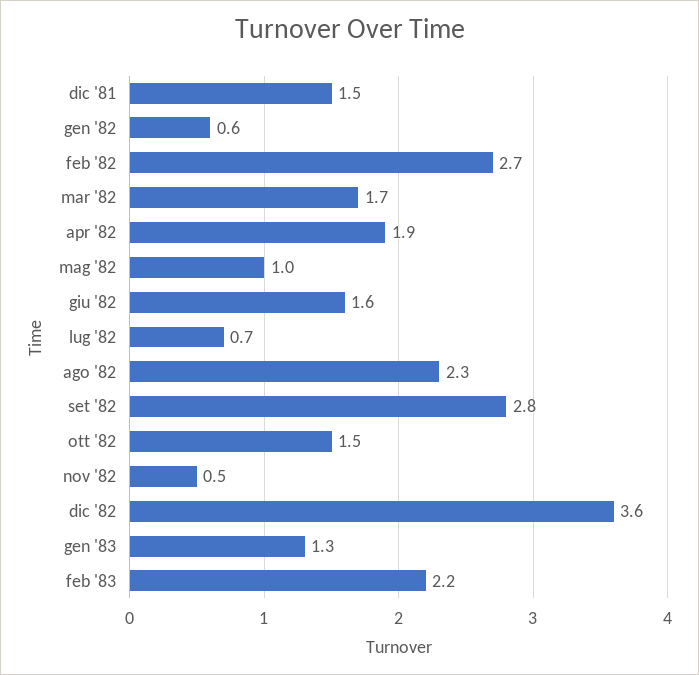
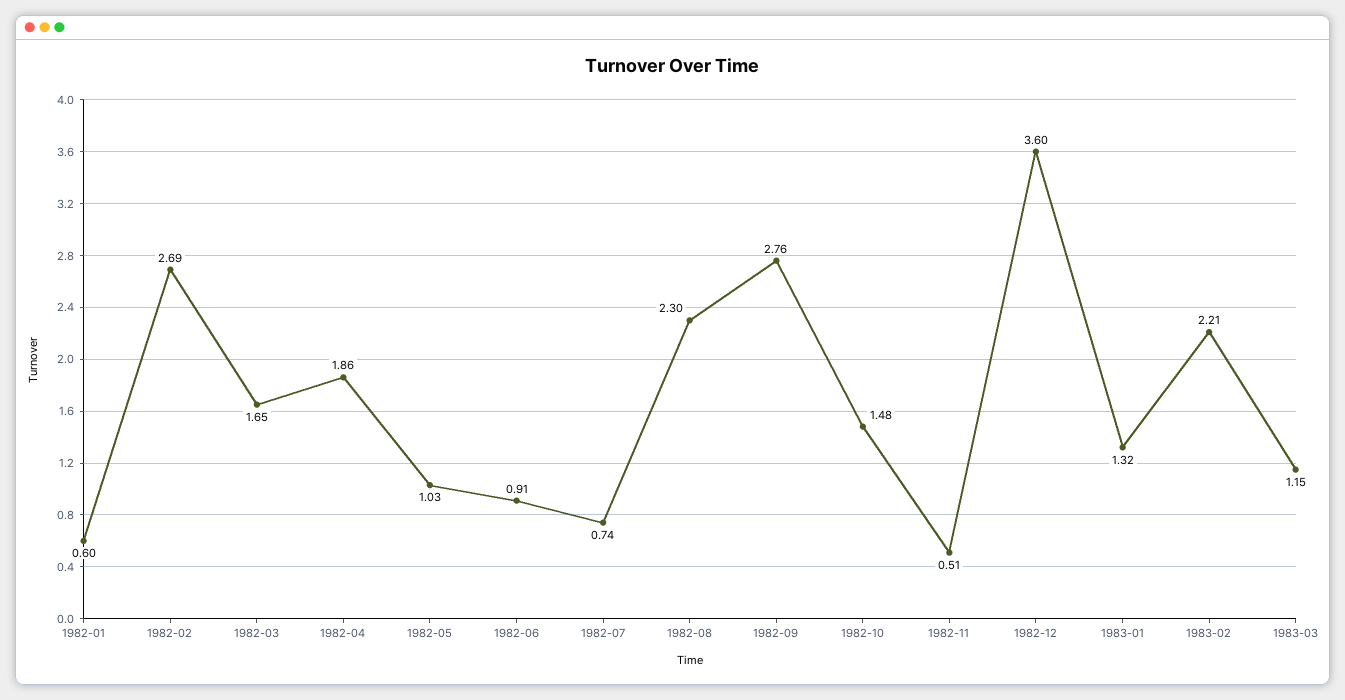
dic '81: 1.5 -> none
giu '82: 1.6 -> 0.91
1983-03: none -> 1.15

